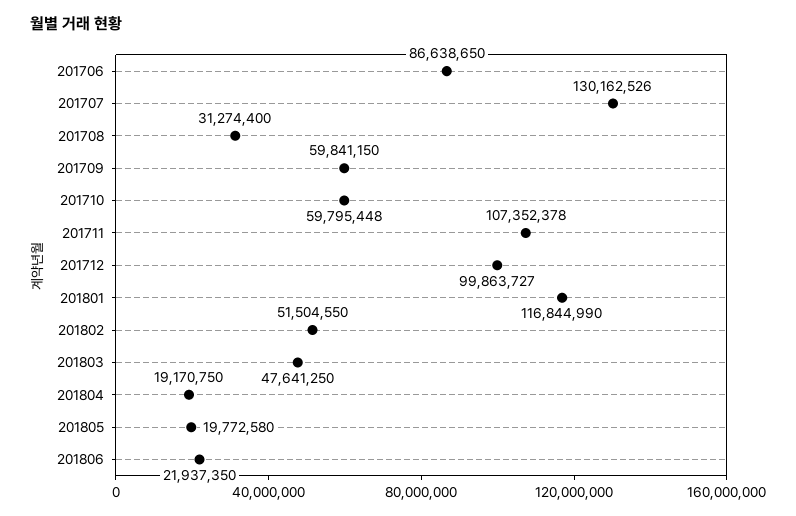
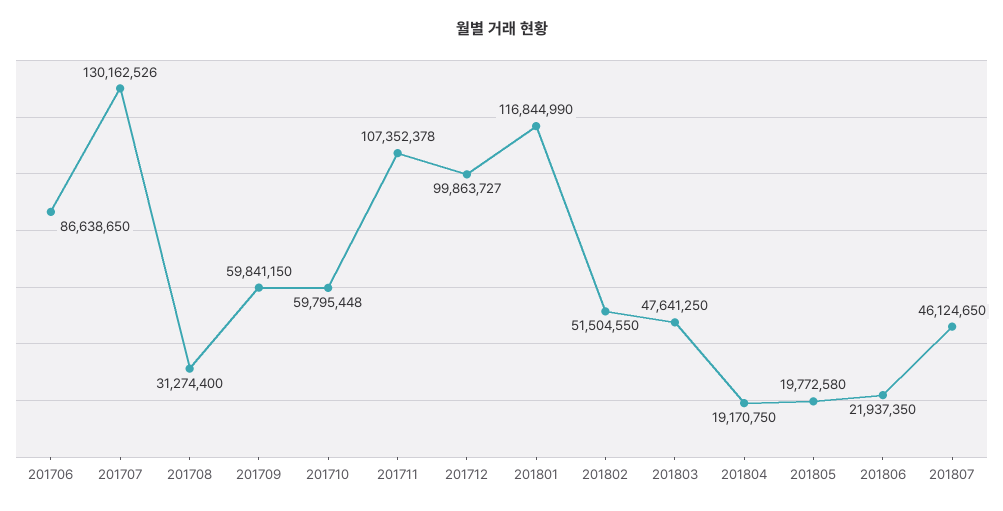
201807: none -> 46124650

